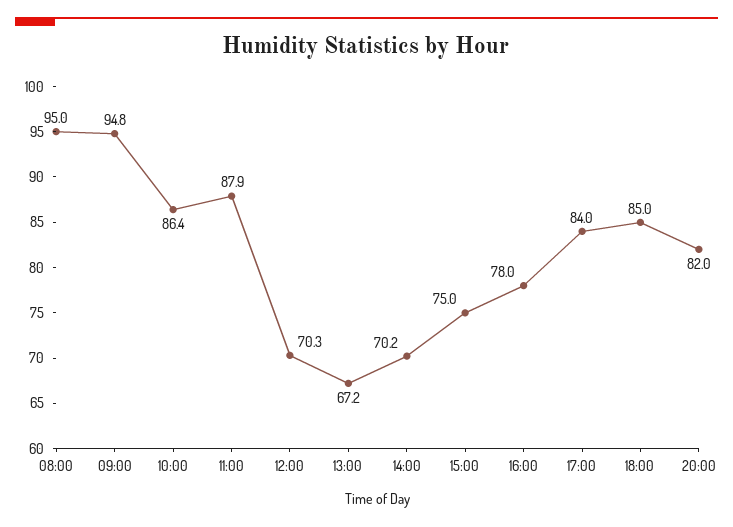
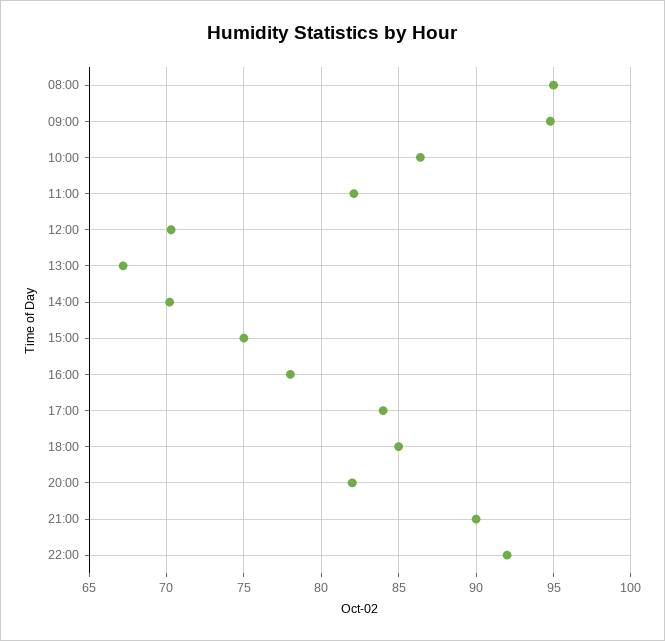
11:00: 87.9 -> 82
21:00: none -> 90
22:00: none -> 92

